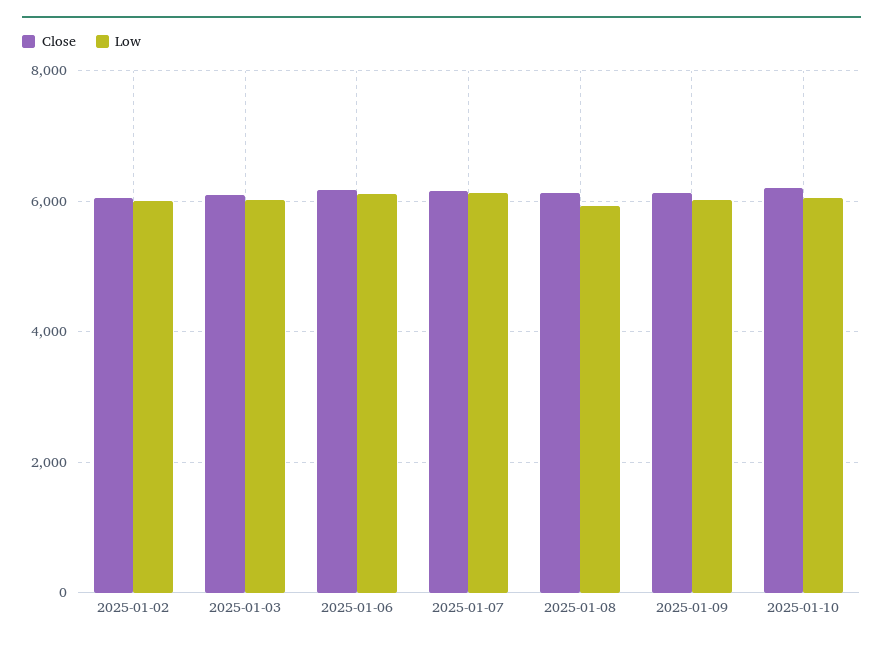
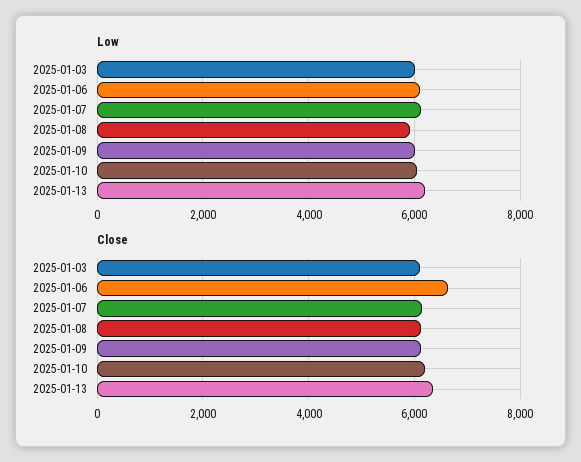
Close, 2025-01-02: 6000 -> none
Low, 2025-01-02: 6000 -> none
Close, 2025-01-06: 6200 -> 6600
Low, 2025-01-13: none -> 6200
Close, 2025-01-13: none -> 6400

